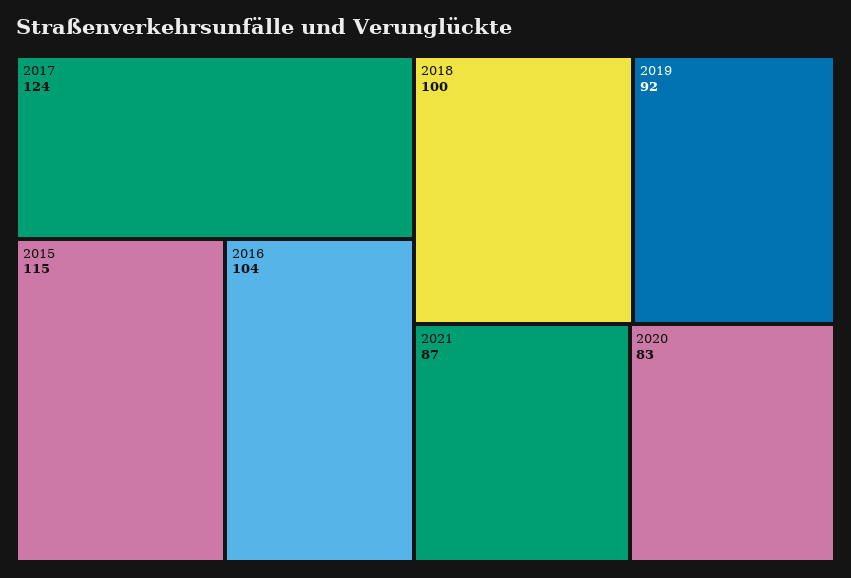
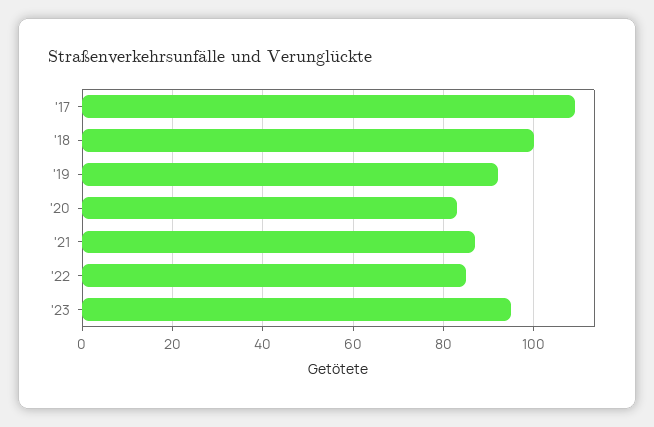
2017: 124 -> 110
2015: 115 -> none
2016: 104 -> none
'22: none -> 85
'23: none -> 95

